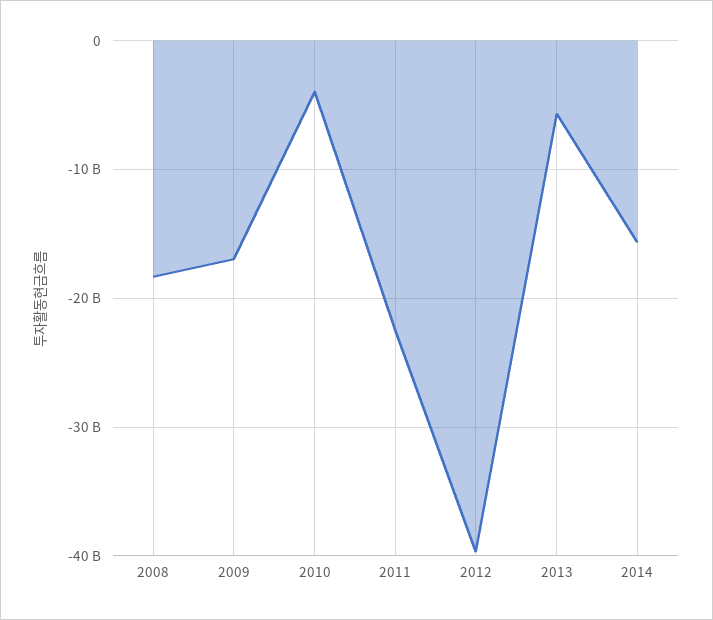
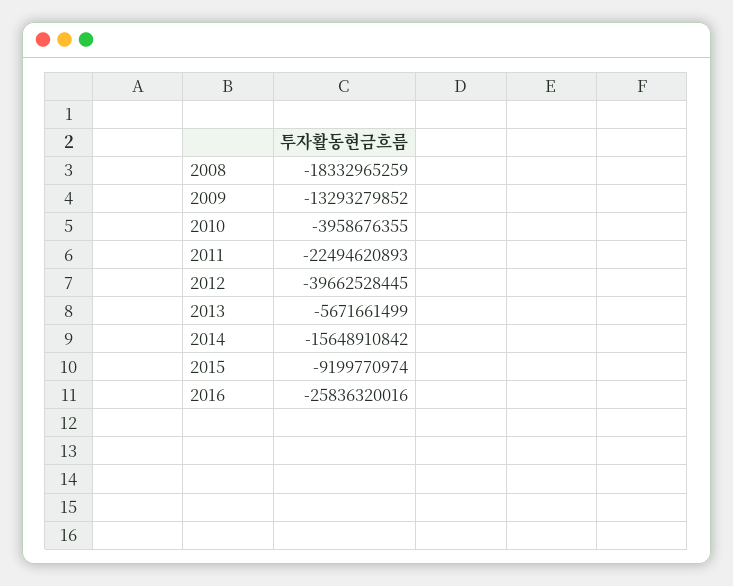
2009: -17000000000 -> -13293279852
2015: none -> -9199770974
2016: none -> -25836320016

